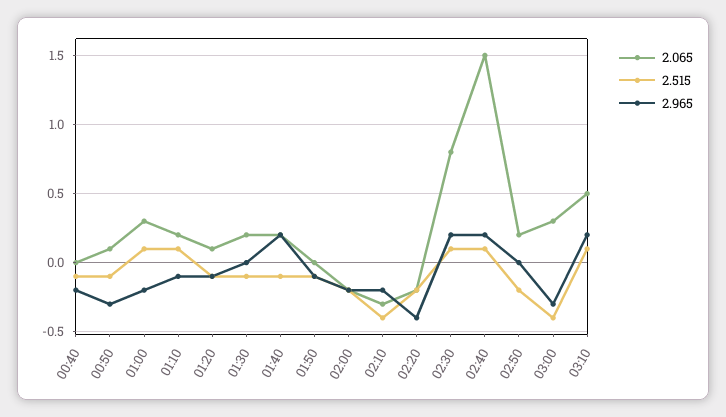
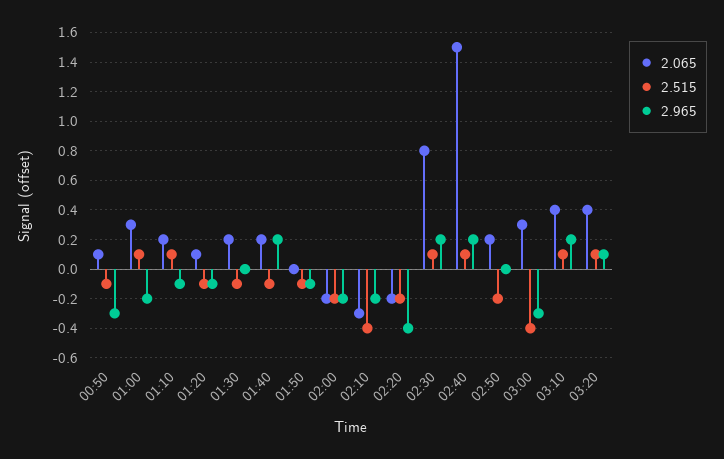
2.065, 00:40: 0 -> none
2.515, 00:40: -0.1 -> none
2.965, 00:40: -0.2 -> none
2.065, 03:10: 0.5 -> 0.4
2.065, 03:20: none -> 0.4
2.515, 03:20: none -> 0.1
2.965, 03:20: none -> 0.1

